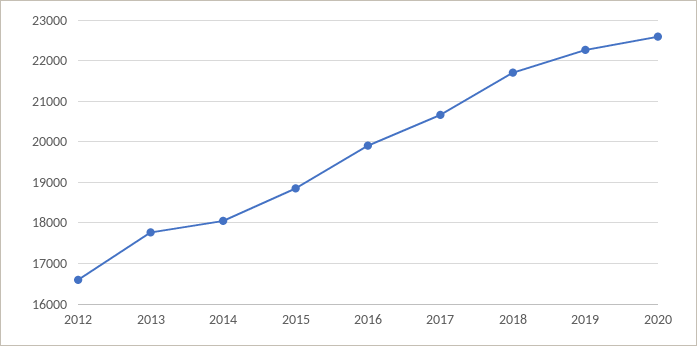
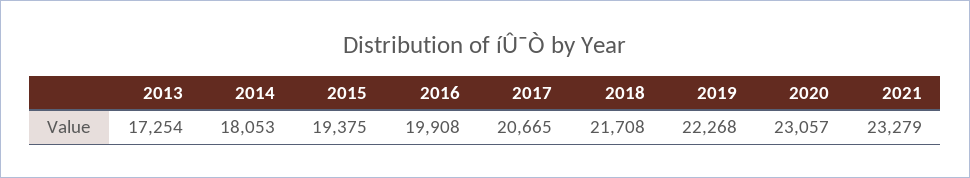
2012: 16600 -> none
2013: 17800 -> 17254
2015: 18800 -> 19375
2020: 22600 -> 23057
2021: none -> 23279

